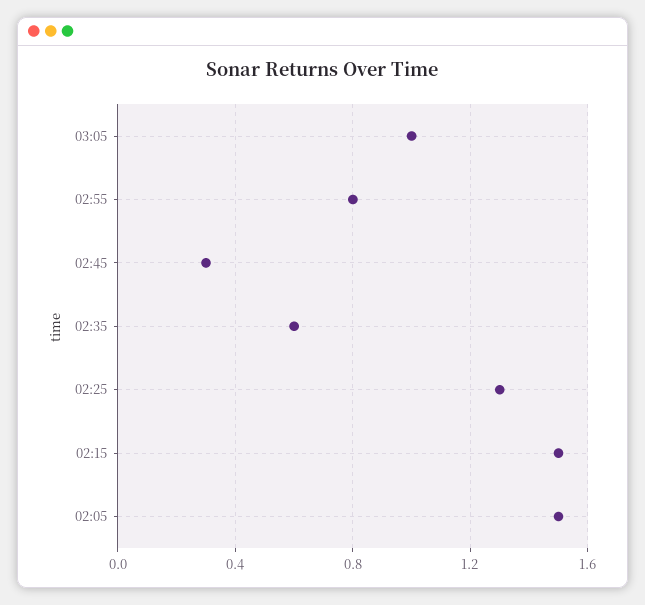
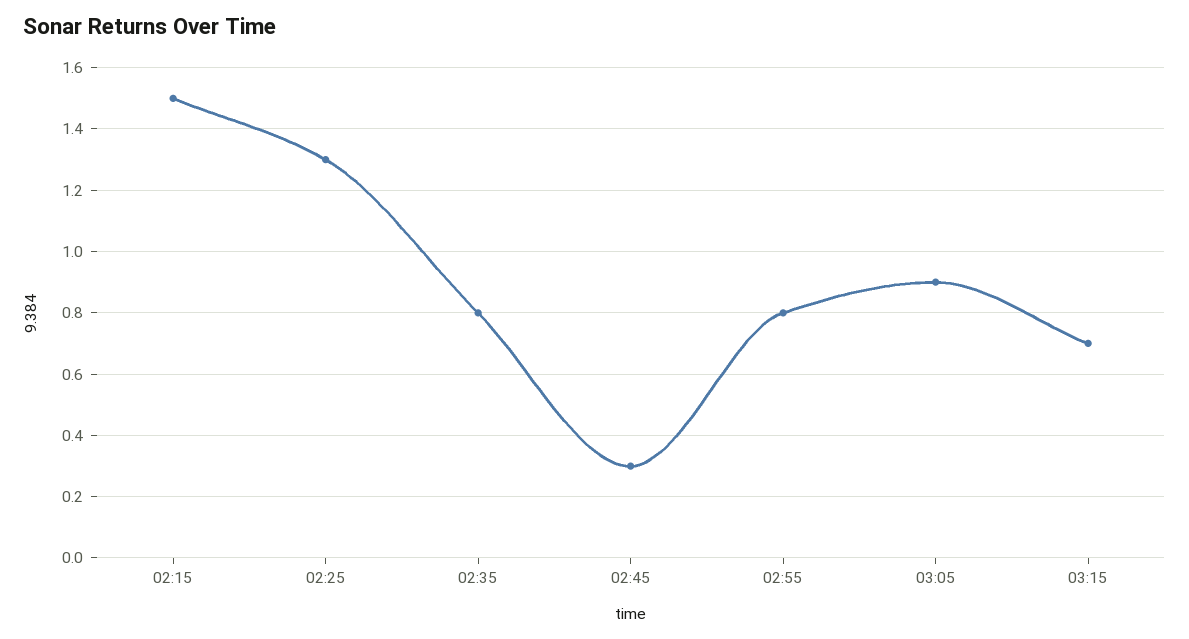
03:05: 1 -> 0.9
02:35: 0.6 -> 0.8
02:05: 1.5 -> none
03:15: none -> 0.7

